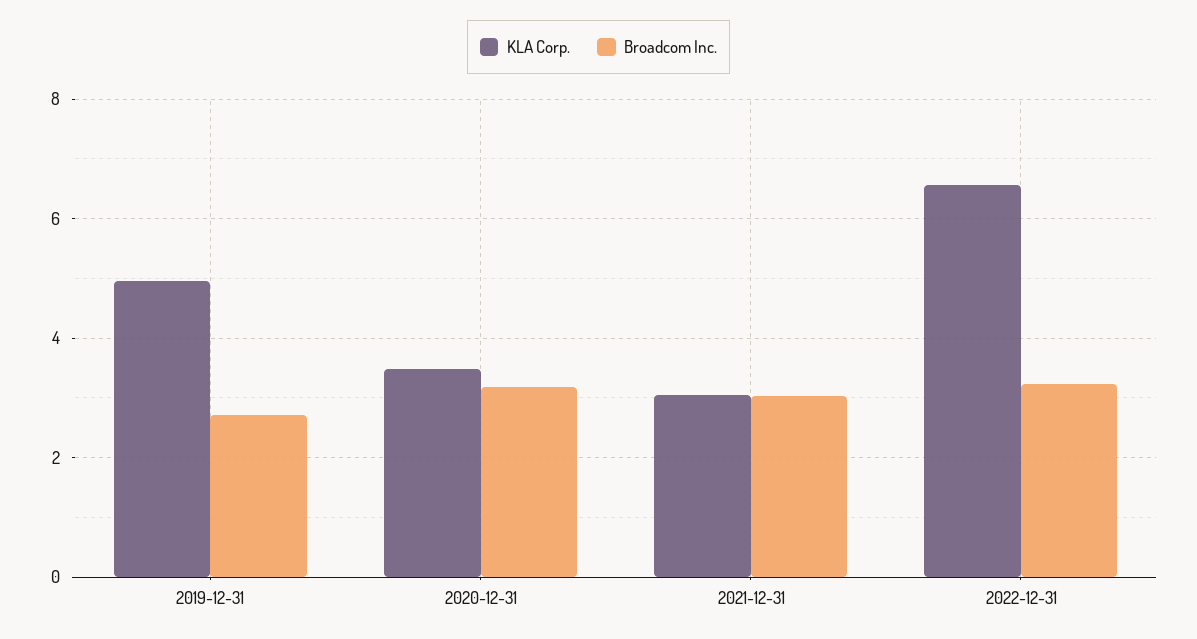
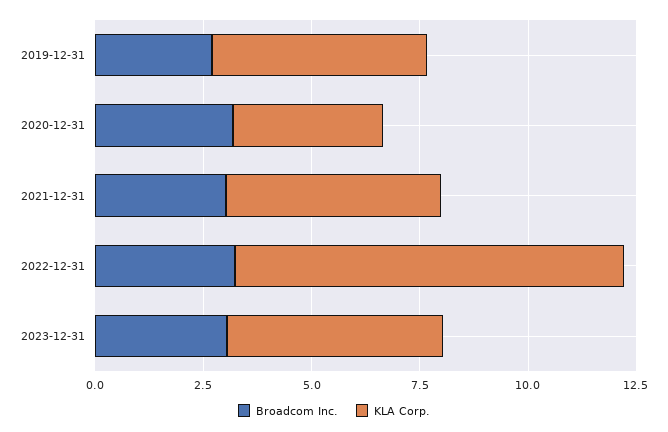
KLA Corp., 2021-12-31: 3 -> 5
KLA Corp., 2022-12-31: 6.6 -> 9
Broadcom Inc., 2023-12-31: none -> 3
KLA Corp., 2023-12-31: none -> 5

